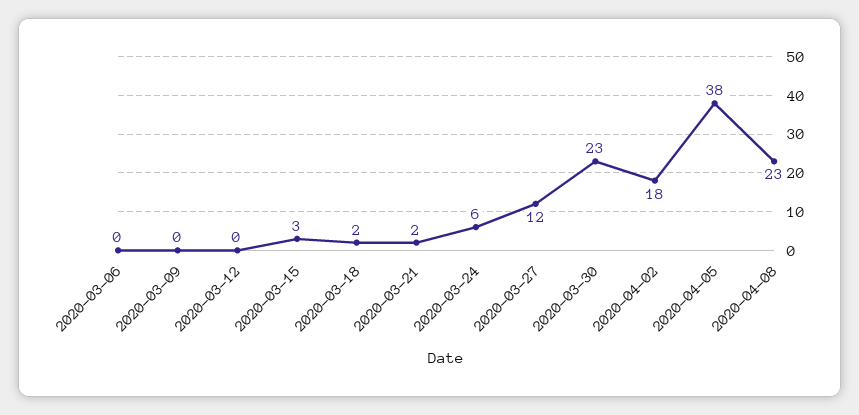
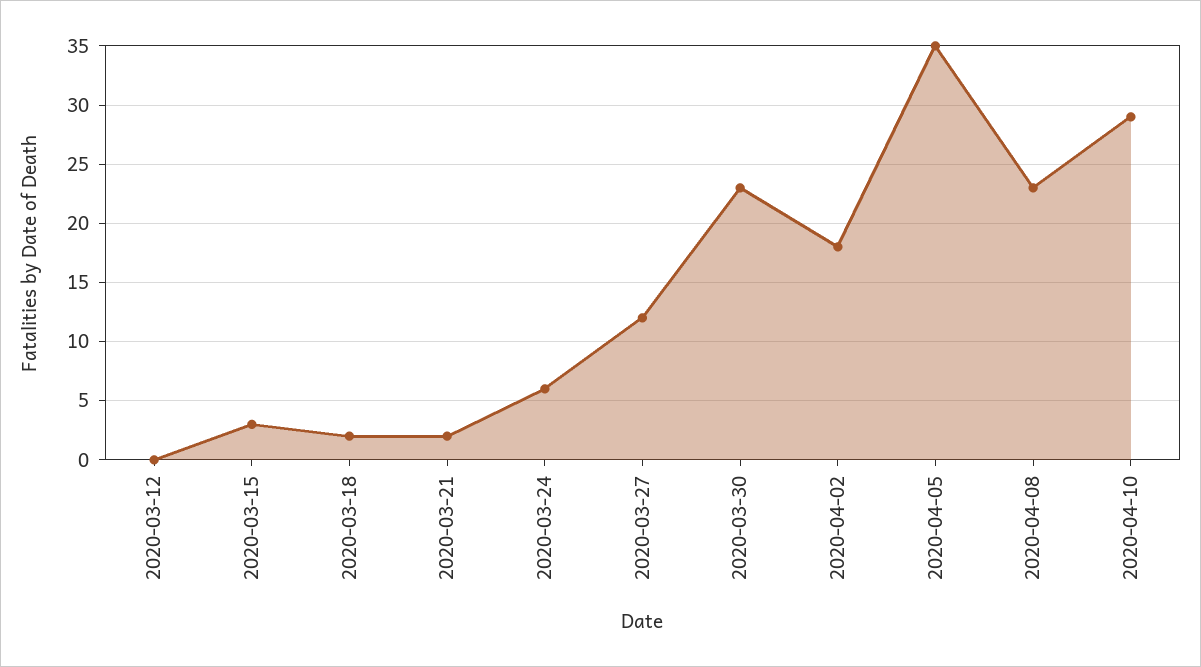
2020-03-06: 0 -> none
2020-03-09: 0 -> none
2020-04-05: 38 -> 35
2020-04-10: none -> 29

